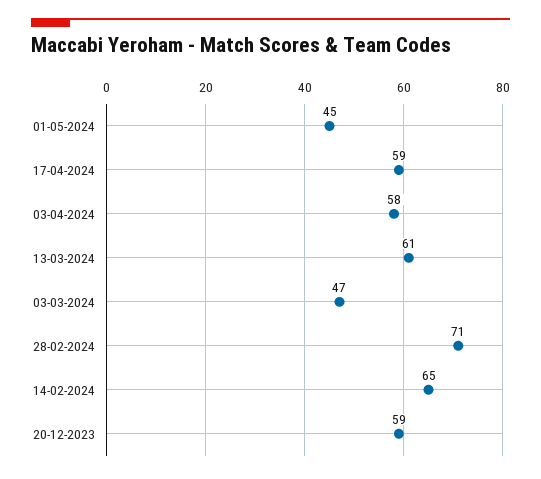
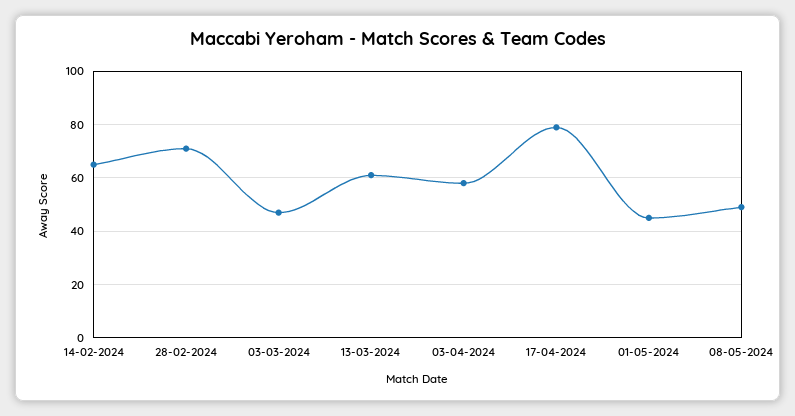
17-04-2024: 59 -> 80
20-12-2023: 59 -> none
08-05-2024: none -> 50

